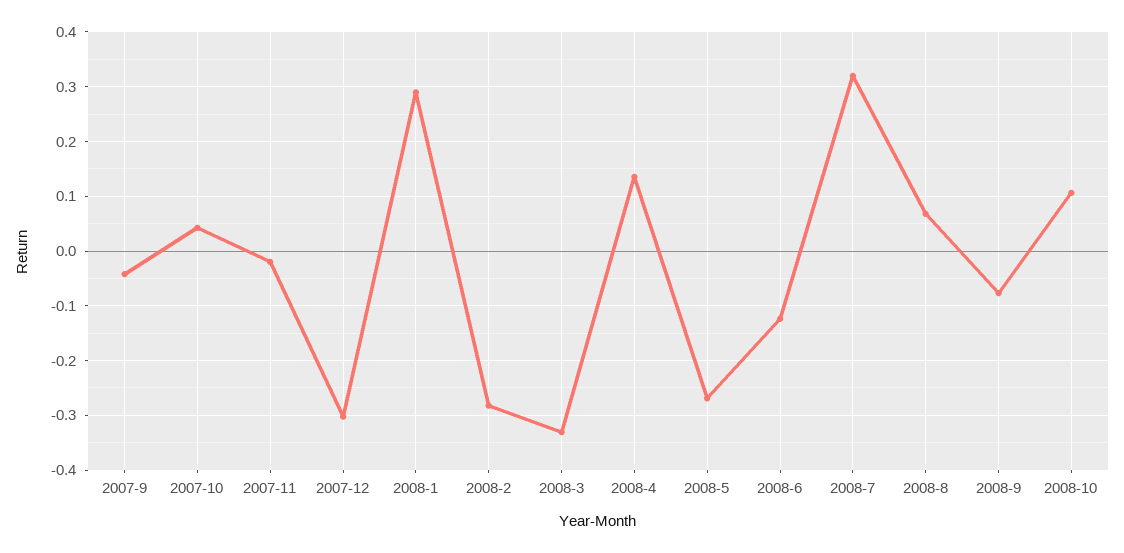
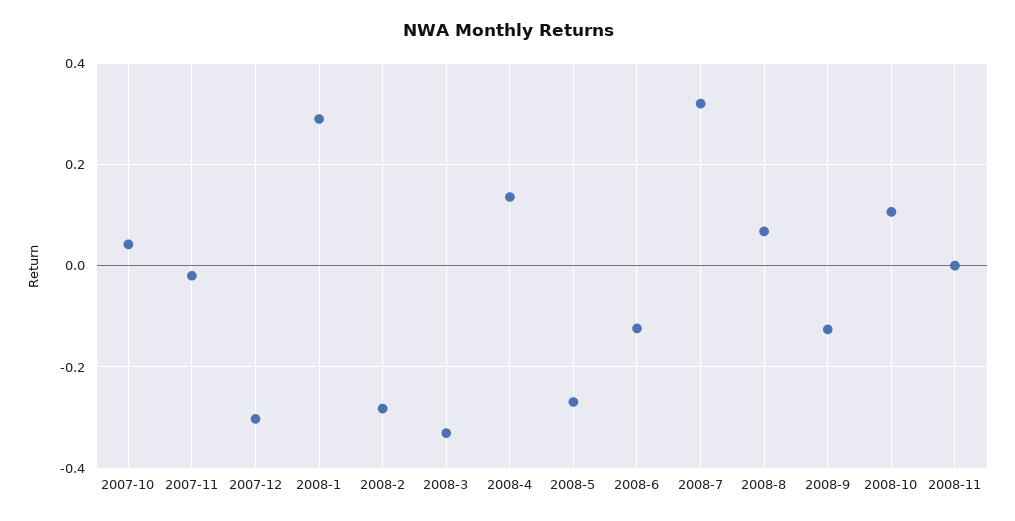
2007-9: -0.04 -> none
2008-9: -0.08 -> -0.12
2008-11: none -> 0

